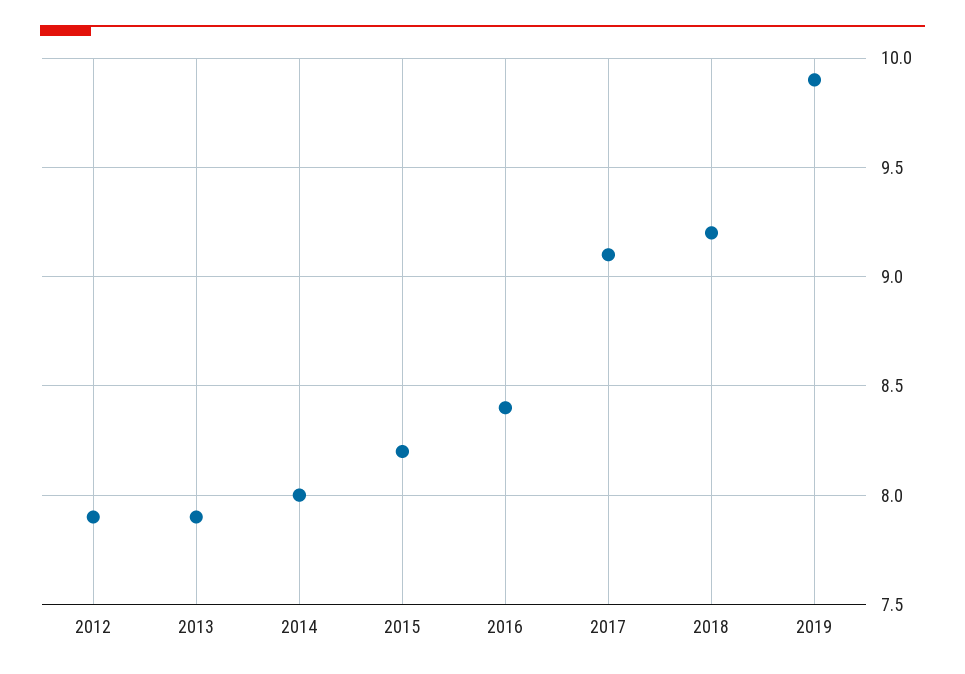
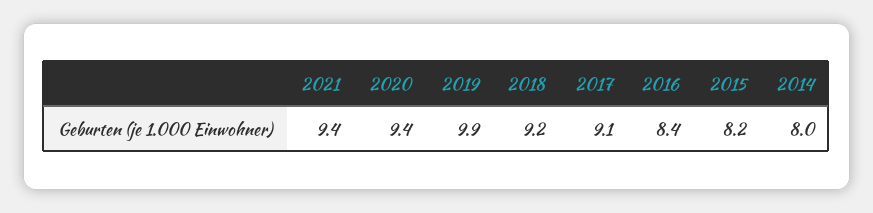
2012: 7.9 -> none
2013: 7.9 -> none
2021: none -> 9.4
2020: none -> 9.4

